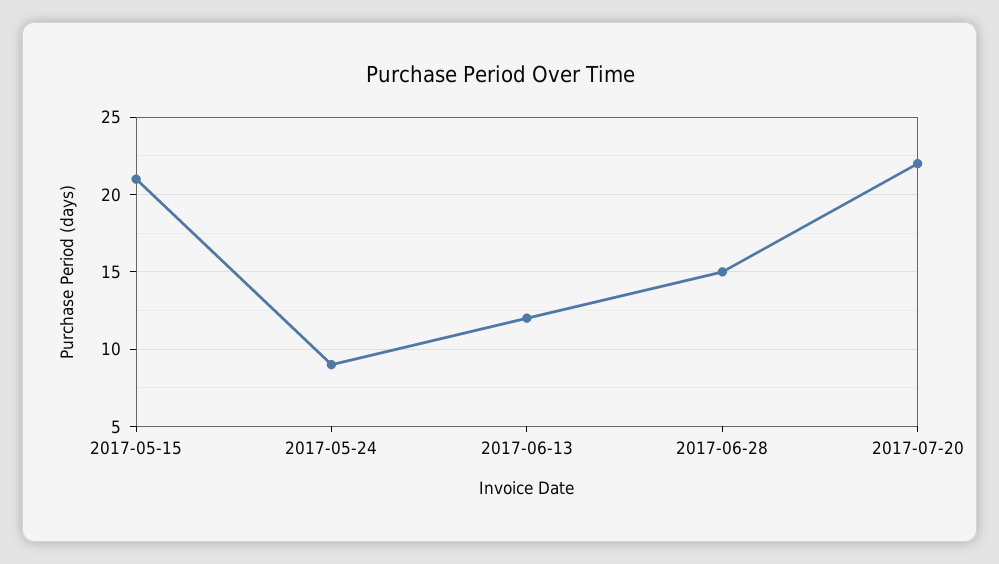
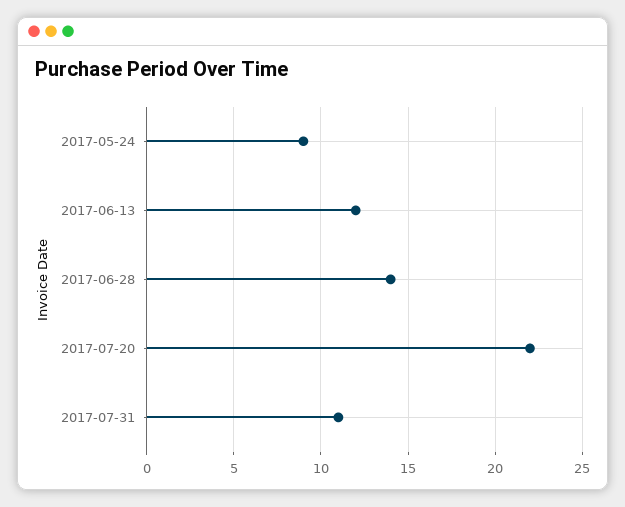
2017-05-15: 21 -> none
2017-06-28: 15 -> 14
2017-07-31: none -> 11

